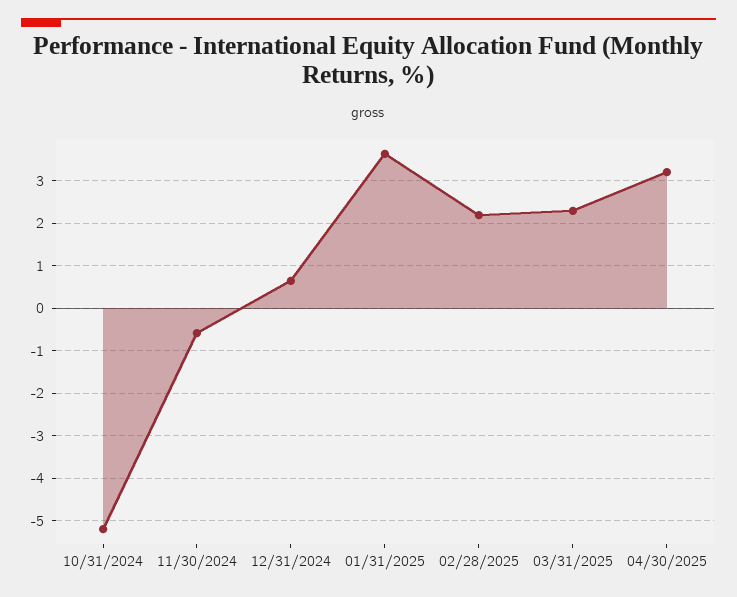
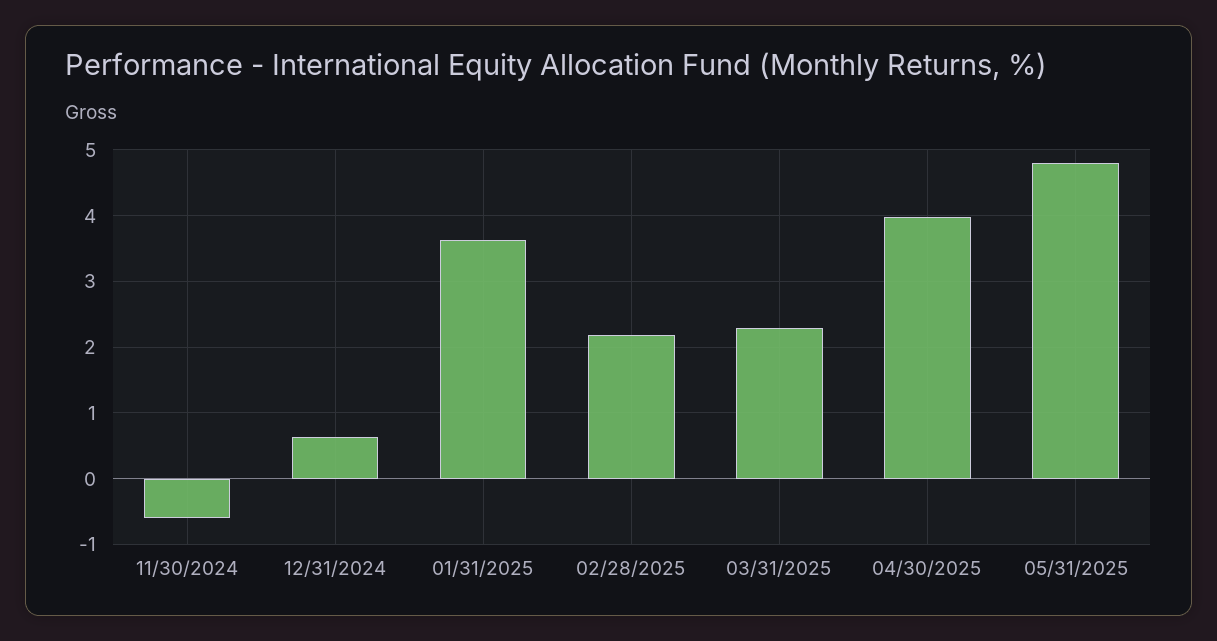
10/31/2024: -5.2 -> none
04/30/2025: 3.2 -> 4
05/31/2025: none -> 4.8

